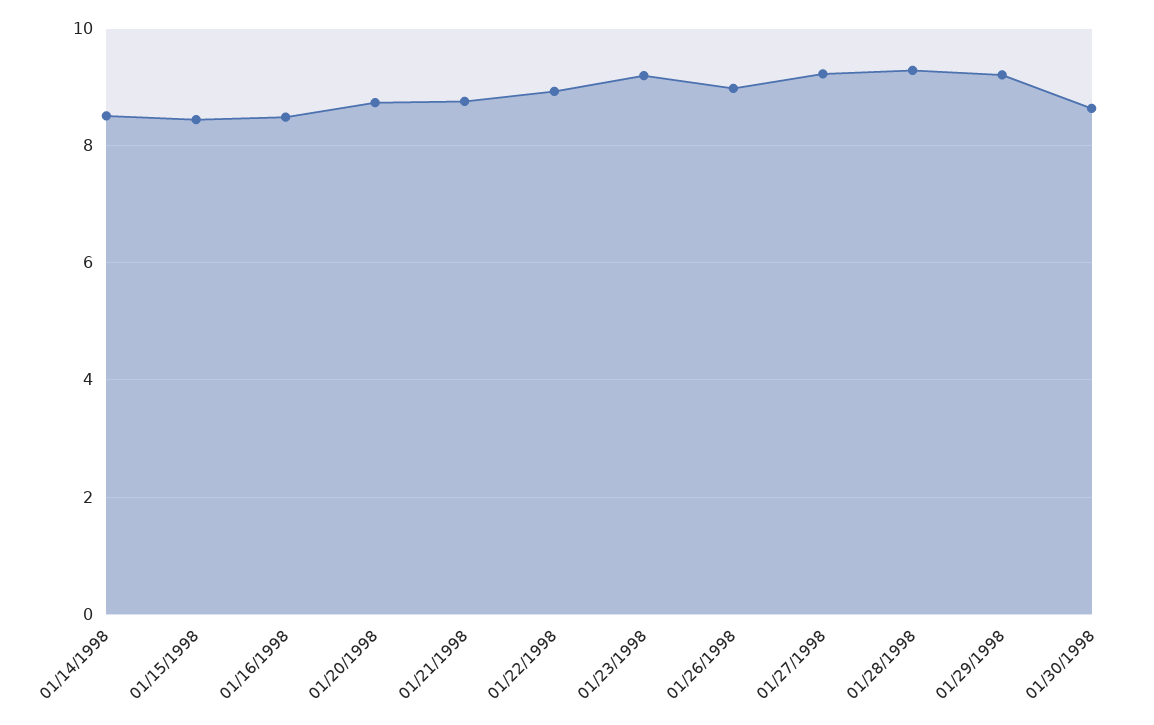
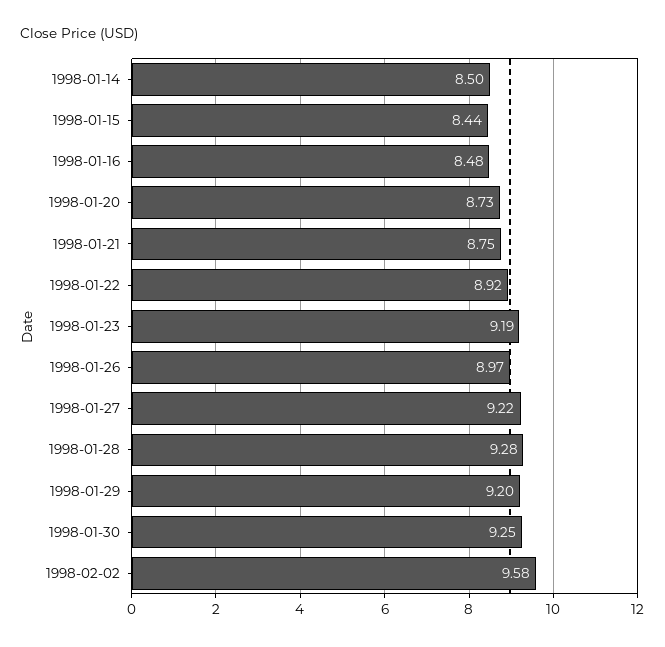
01/30/1998: 8.6 -> 9.25
1998-02-02: none -> 9.58

